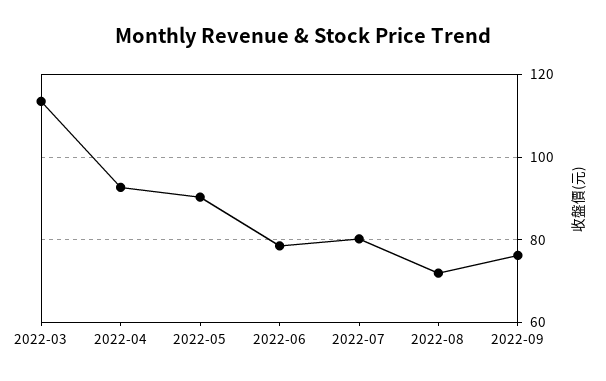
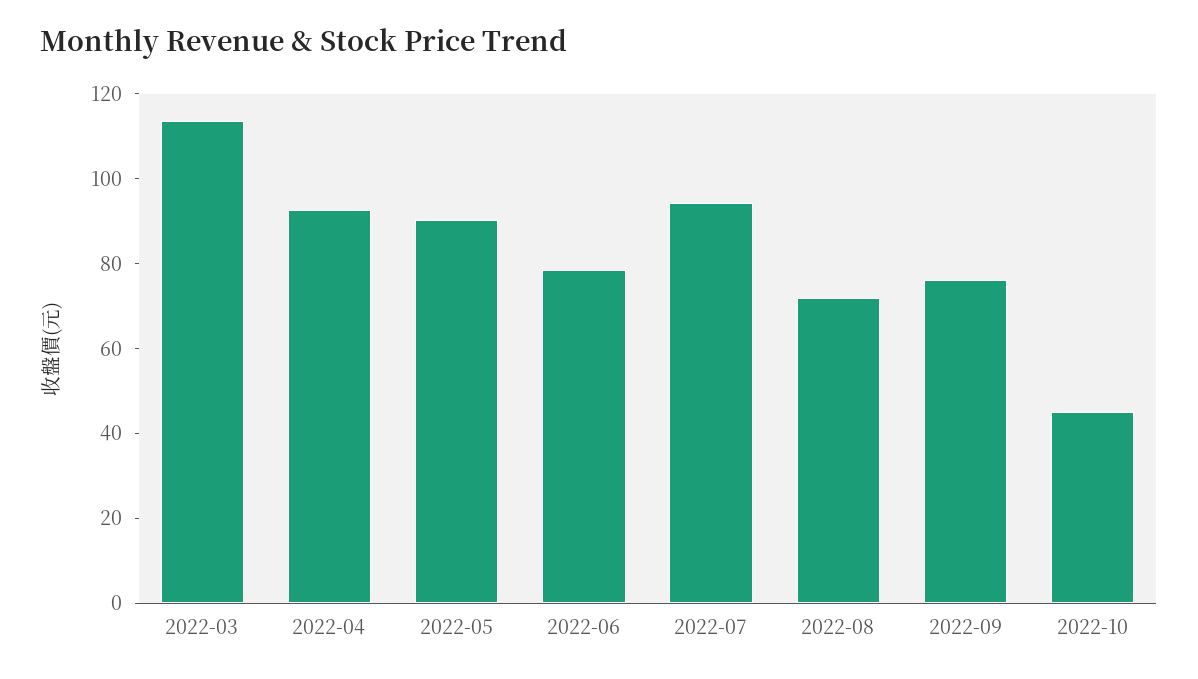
2022-07: 80 -> 95
2022-10: none -> 45

